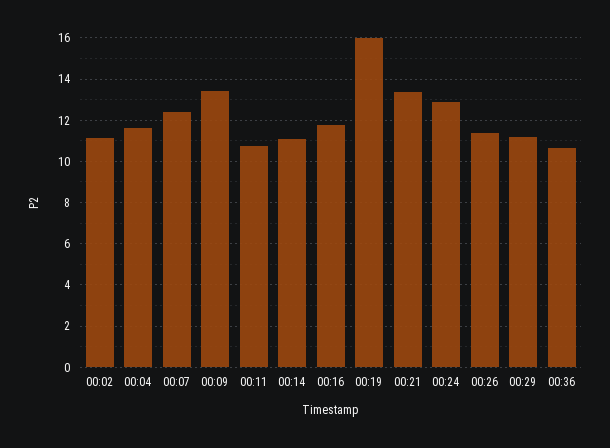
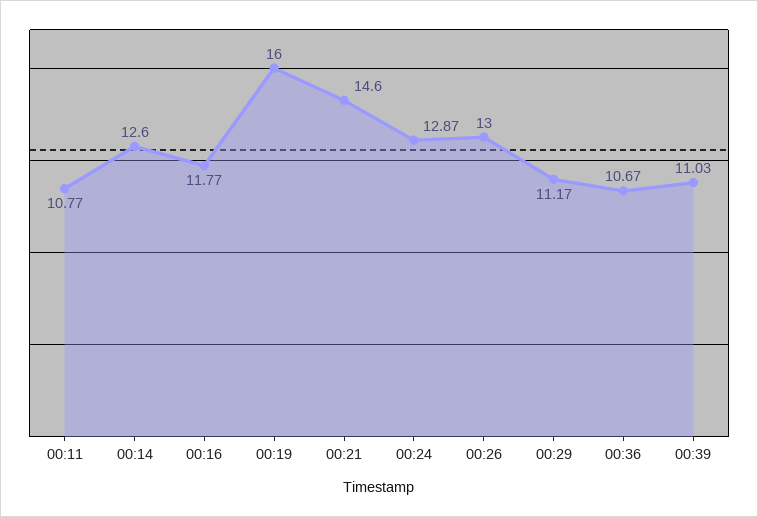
00:02: 11 -> none
00:04: 11.5 -> none
00:07: 12.5 -> none
00:09: 13.5 -> none
00:14: 11 -> 12.6
00:21: 13.5 -> 14.6
00:26: 11.5 -> 13
00:39: none -> 11.03

